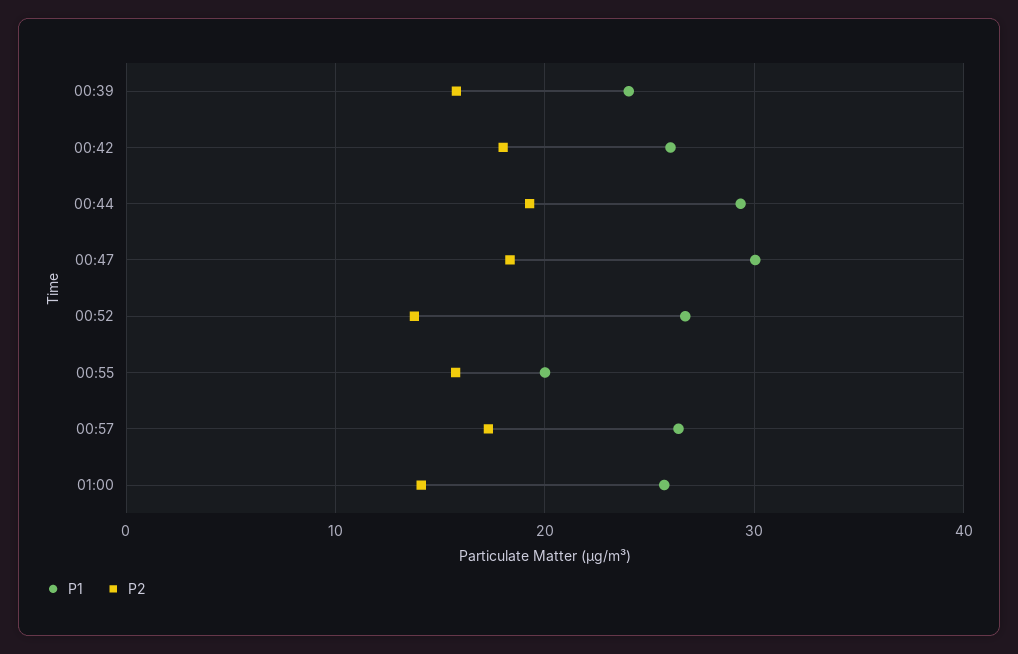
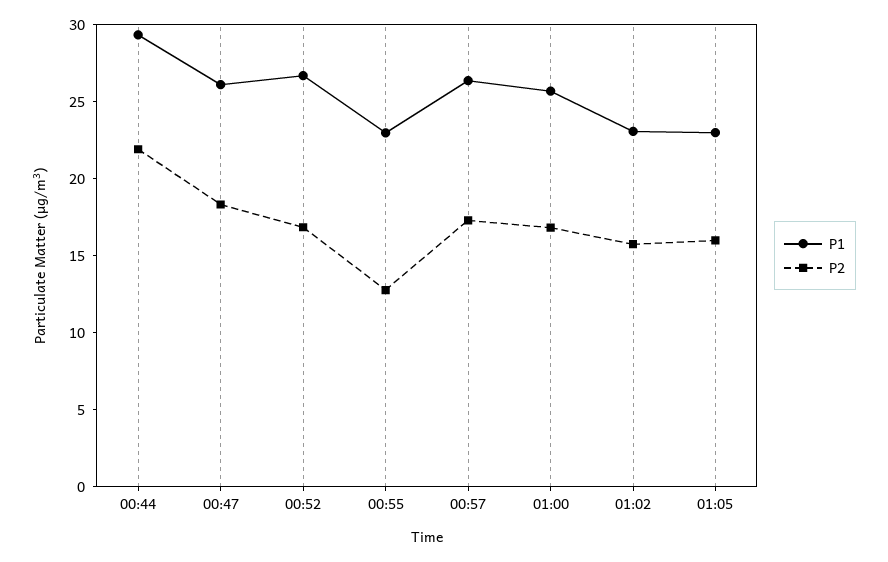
P1, 00:39: 24 -> none
P2, 00:39: 16 -> none
P1, 00:42: 26 -> none
P2, 00:42: 18 -> none
P2, 00:44: 19 -> 22
P1, 00:47: 30 -> 26
P2, 00:52: 14 -> 17
P1, 00:55: 20 -> 23
P2, 00:55: 16 -> 13
P2, 01:00: 14 -> 17
P1, 01:02: none -> 23
P2, 01:02: none -> 16
P1, 01:05: none -> 23
P2, 01:05: none -> 16

